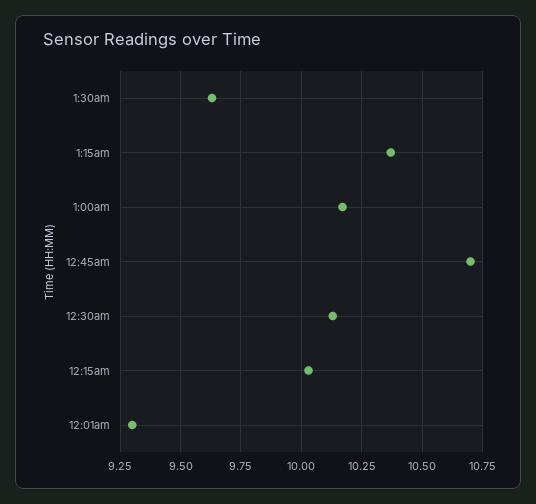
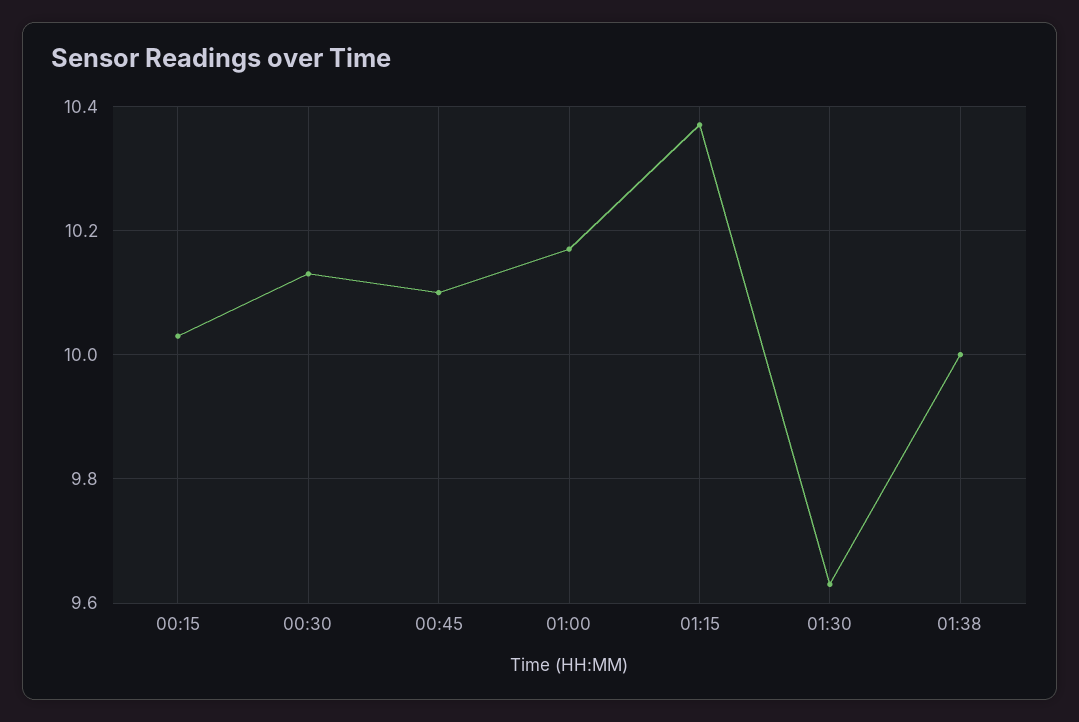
12:45am: 10.7 -> 10.1
12:01am: 9.3 -> none
01:38: none -> 10

